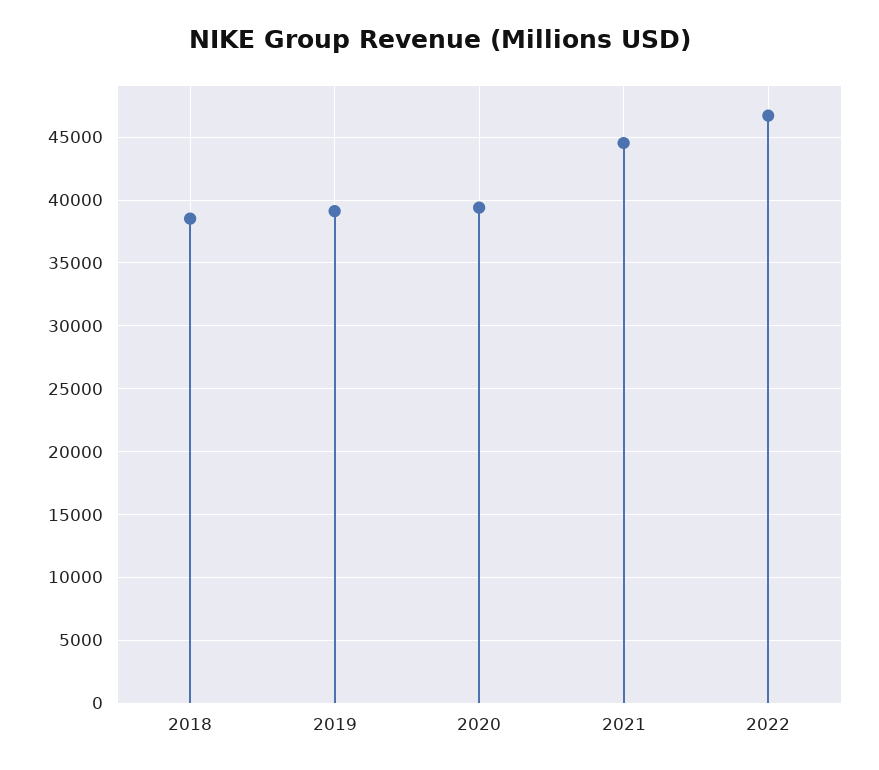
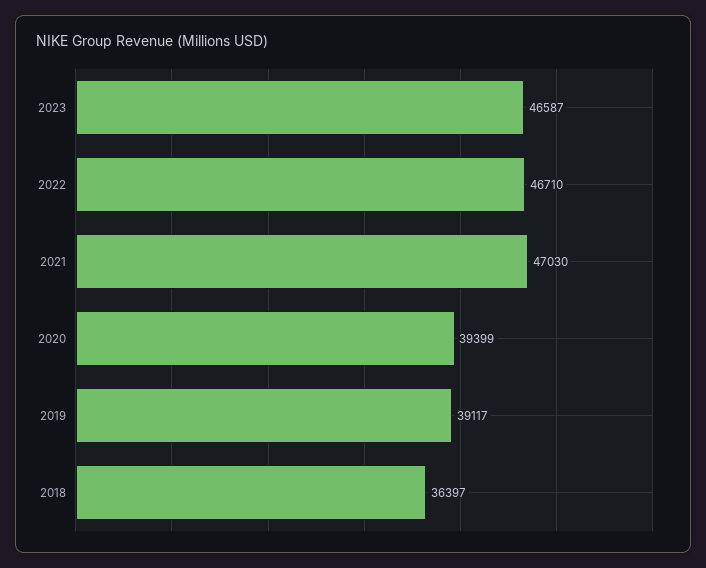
2018: 38500 -> 36397
2021: 44500 -> 47030
2023: none -> 46587

